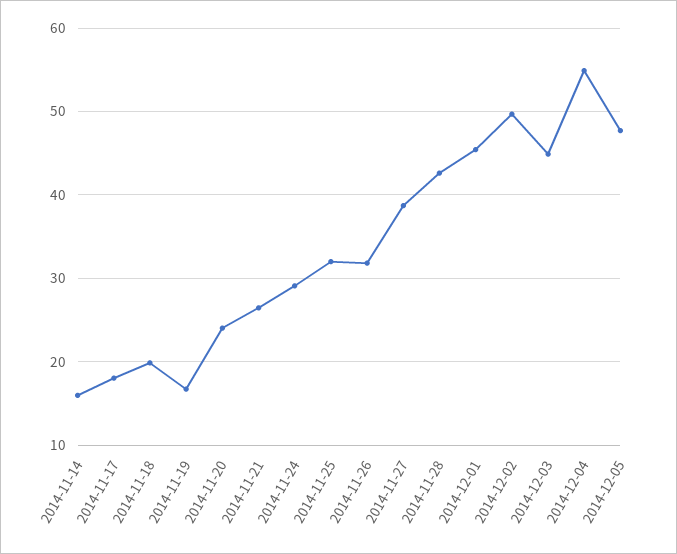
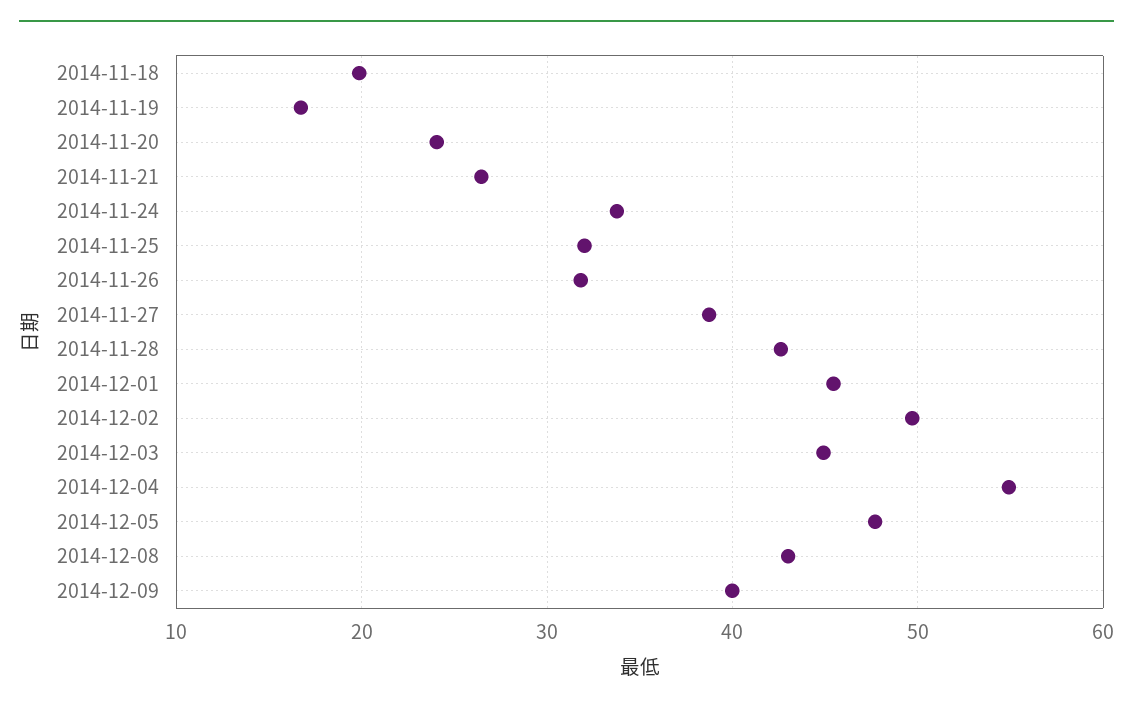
2014-11-14: 16 -> none
2014-11-17: 18 -> none
2014-11-24: 29 -> 34
2014-12-08: none -> 43
2014-12-09: none -> 40

